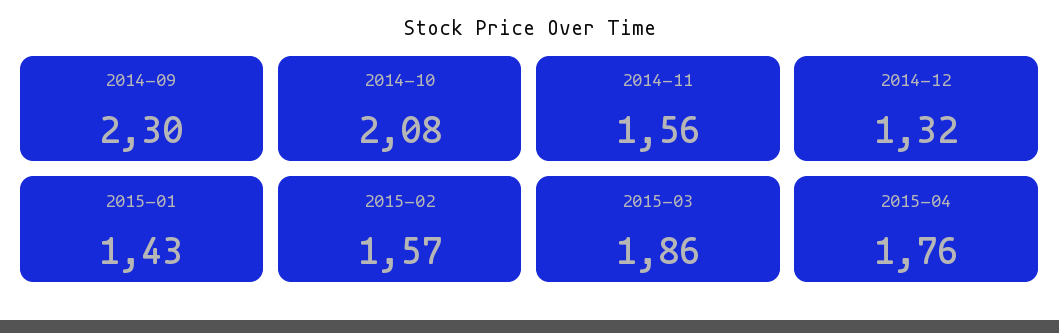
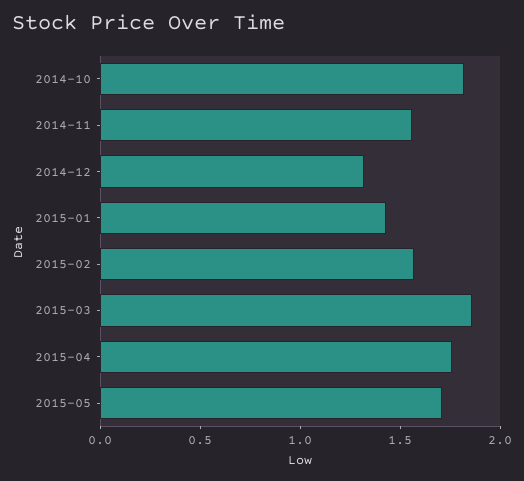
2014-09: 2.3 -> none
2014-10: 2.08 -> 1.8
2015-05: none -> 1.7

